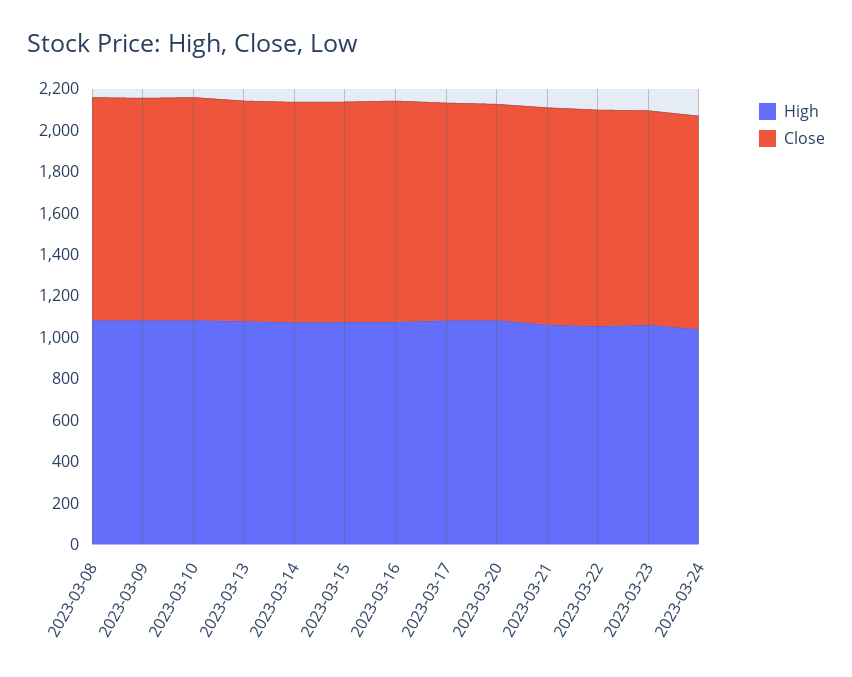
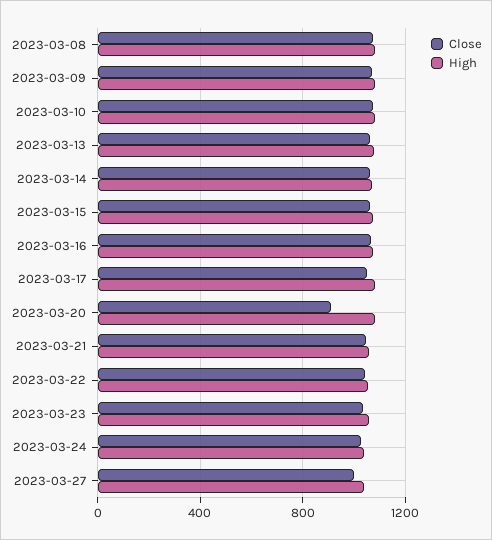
Close, 2023-03-20: 1050 -> 900
Close, 2023-03-27: none -> 1000
High, 2023-03-27: none -> 1050

